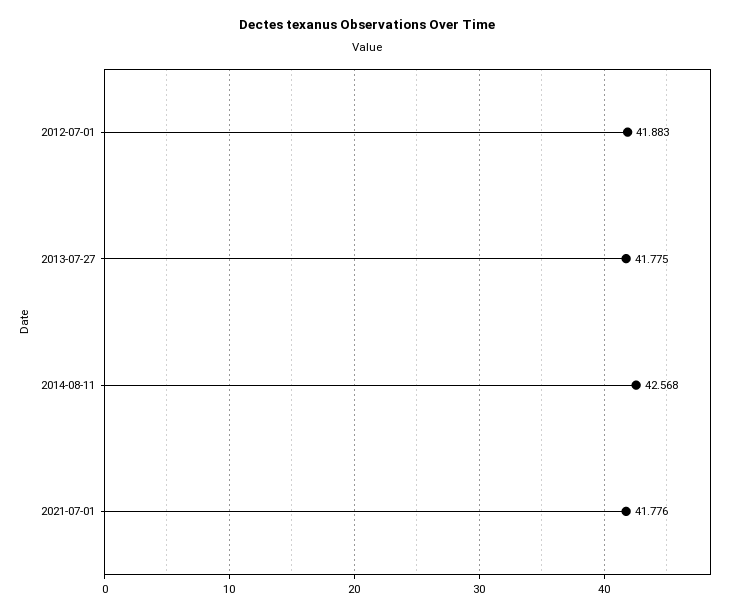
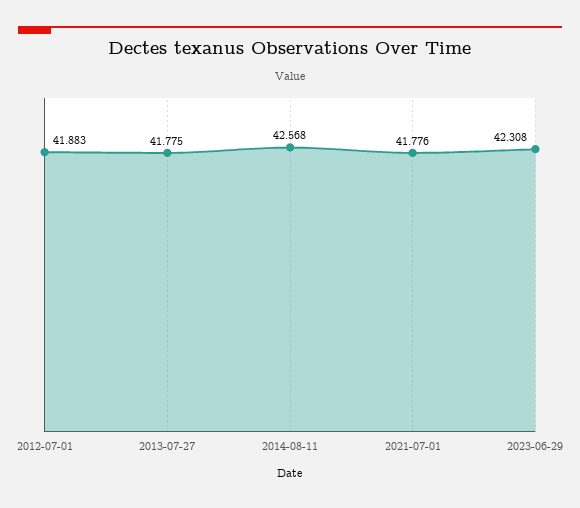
2023-06-29: none -> 42.308

